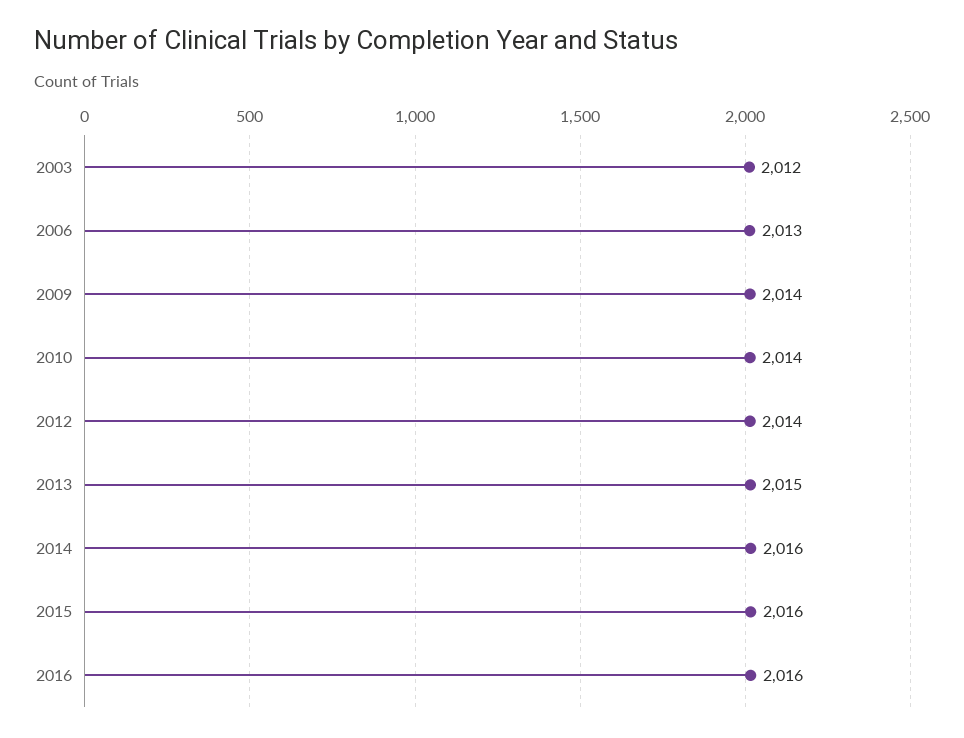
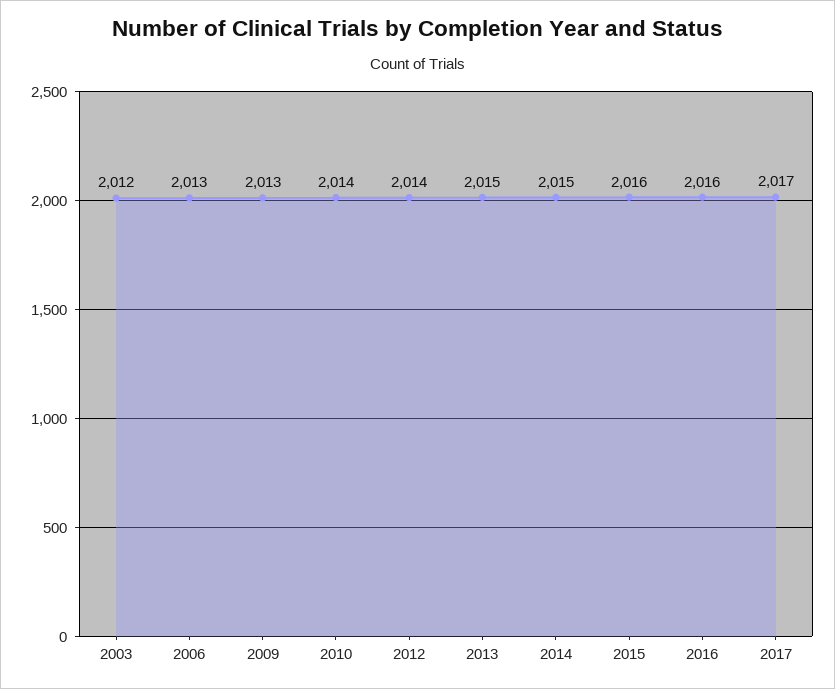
2009: 2014 -> 2013
2014: 2016 -> 2015
2017: none -> 2017

